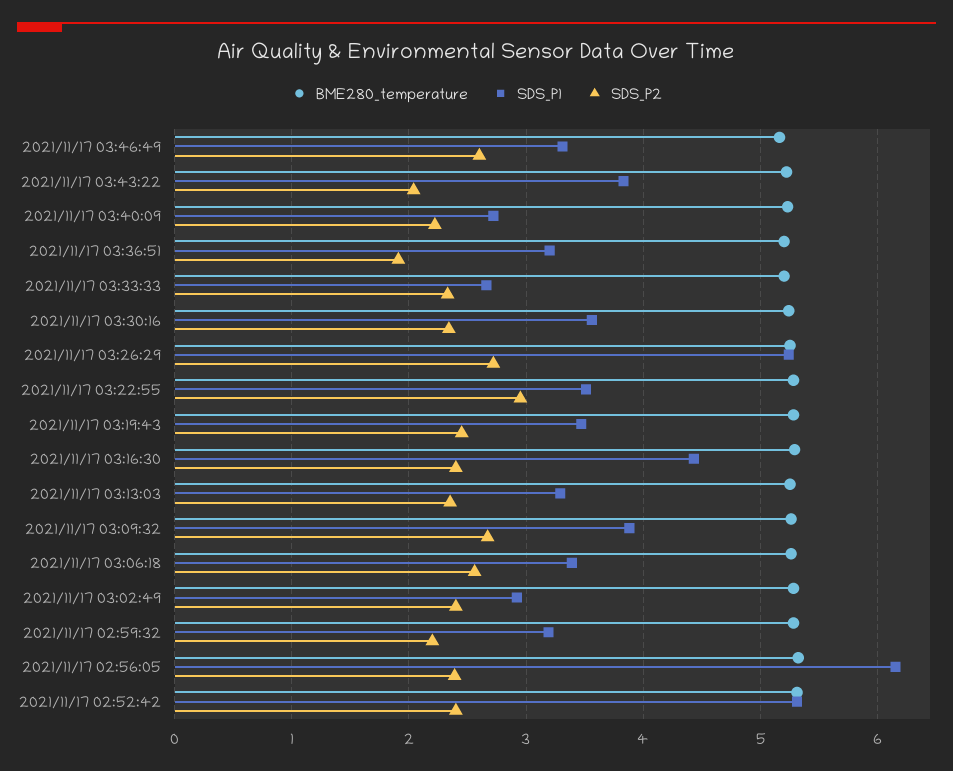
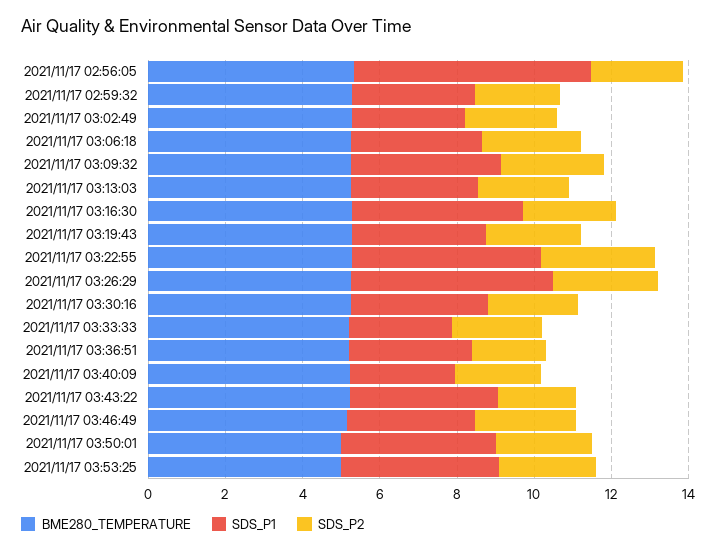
SDS_P1, 2021/11/17 03:22:55: 3.5 -> 5
BME280_temperature, 2021/11/17 02:52:42: 5.3 -> none
SDS_P1, 2021/11/17 02:52:42: 5.3 -> none
SDS_P2, 2021/11/17 02:52:42: 2.4 -> none
BME280_temperature, 2021/11/17 03:50:01: none -> 5
SDS_P1, 2021/11/17 03:50:01: none -> 4
SDS_P2, 2021/11/17 03:50:01: none -> 2.5
BME280_temperature, 2021/11/17 03:53:25: none -> 5
SDS_P1, 2021/11/17 03:53:25: none -> 4
SDS_P2, 2021/11/17 03:53:25: none -> 2.5

